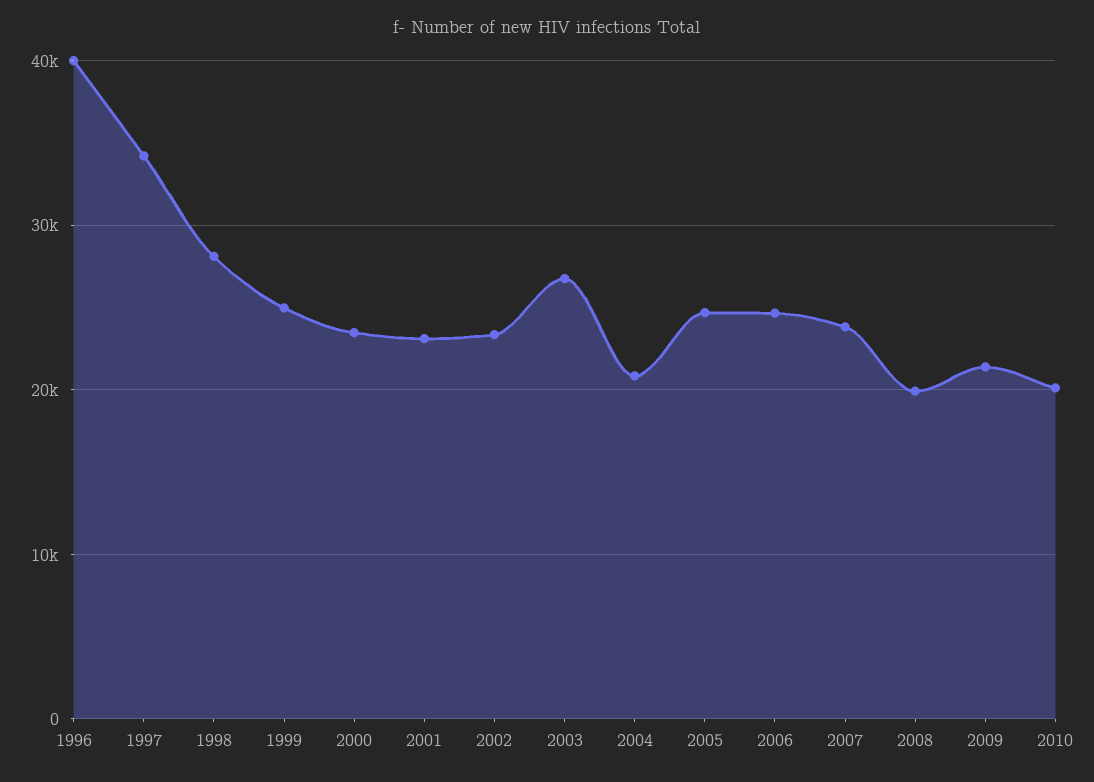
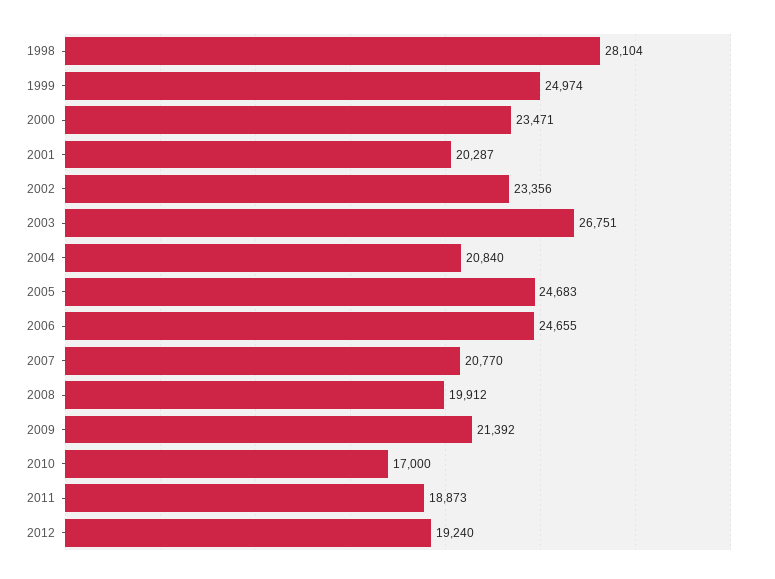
1996: 40000 -> none
1997: 34000 -> none
2001: 23000 -> 20287
2007: 24000 -> 20770
2010: 20000 -> 17000
2011: none -> 18873
2012: none -> 19240

